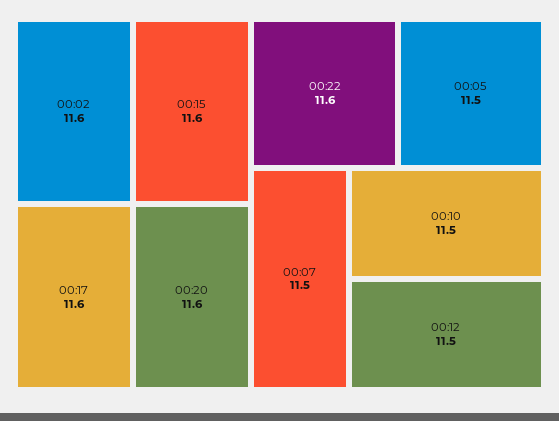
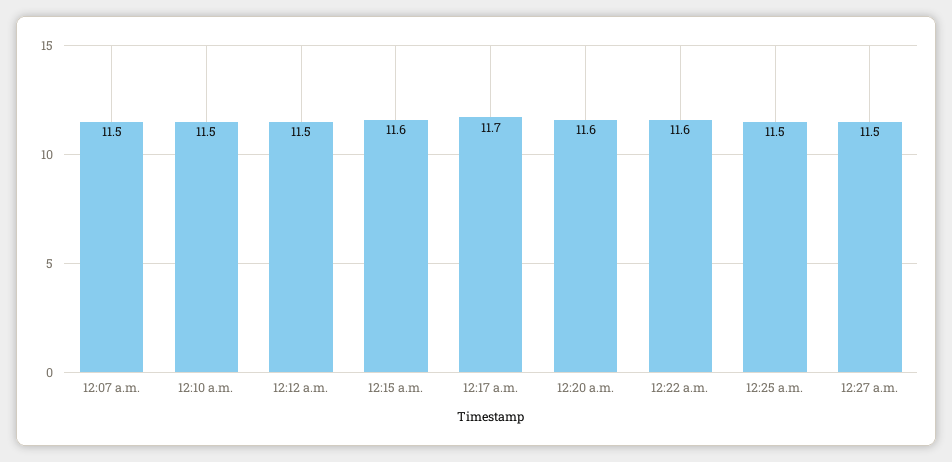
00:02: 11.6 -> none
00:17: 11.6 -> 11.7
00:05: 11.5 -> none
12:25 a.m.: none -> 11.5
12:27 a.m.: none -> 11.5

